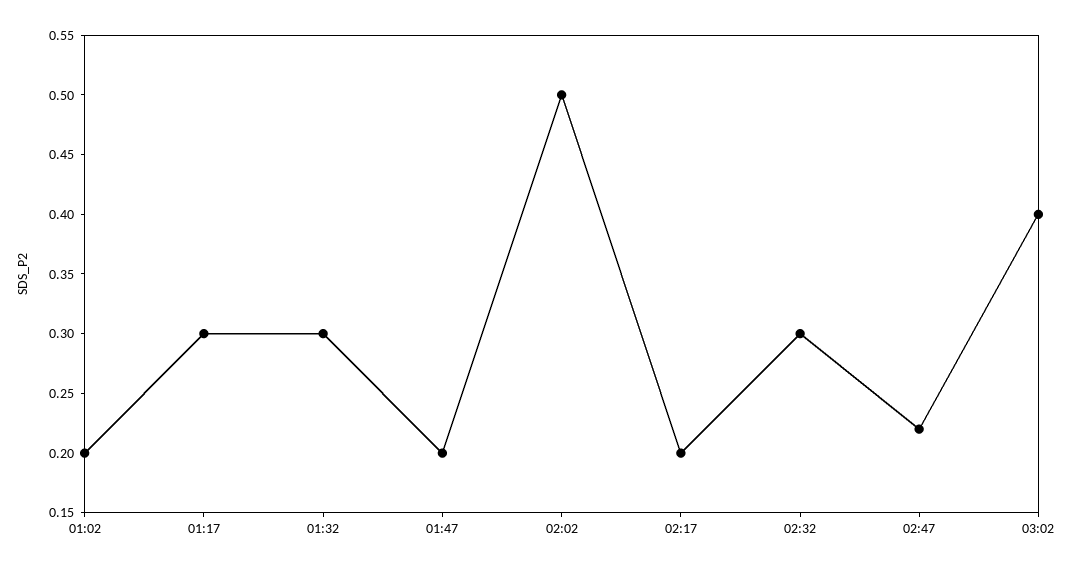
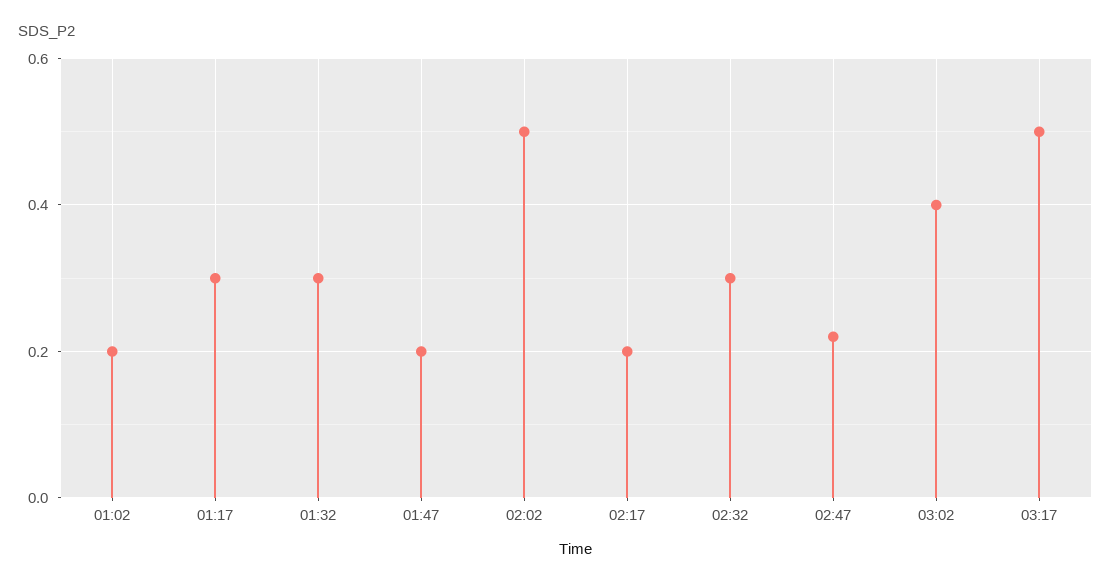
03:17: none -> 0.5

